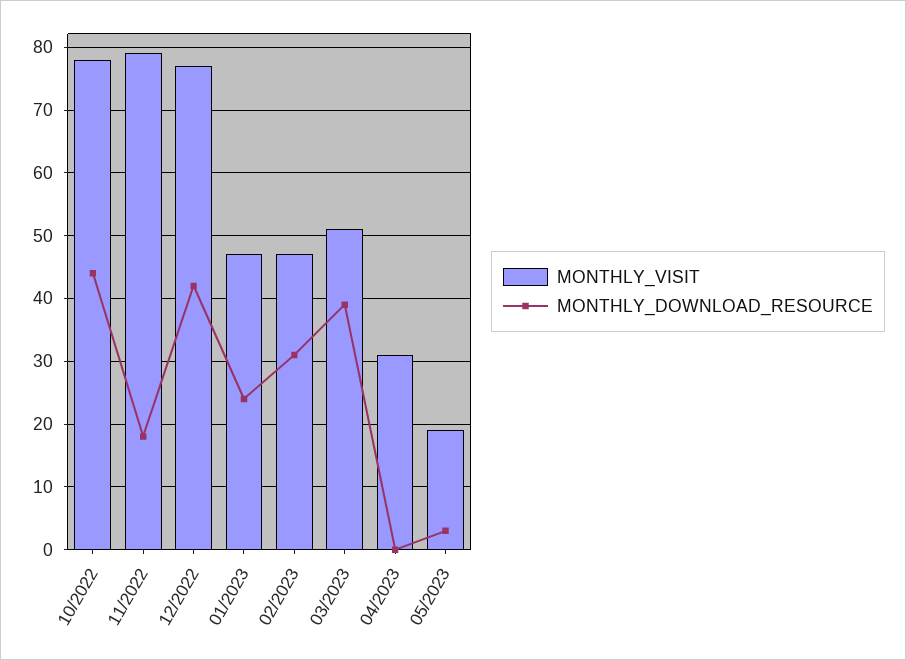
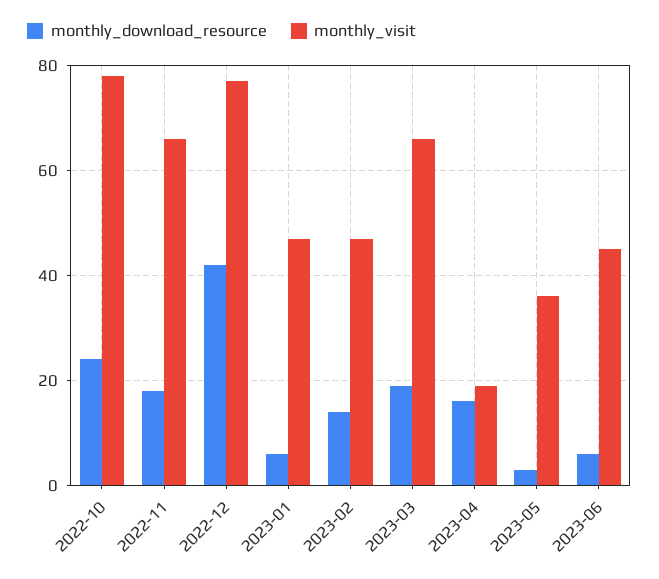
MONTHLY_DOWNLOAD_RESOURCE, 10/2022: 44 -> 25
MONTHLY_VISIT, 11/2022: 79 -> 65
MONTHLY_DOWNLOAD_RESOURCE, 01/2023: 24 -> 5
MONTHLY_DOWNLOAD_RESOURCE, 02/2023: 31 -> 15
MONTHLY_VISIT, 03/2023: 51 -> 65
MONTHLY_DOWNLOAD_RESOURCE, 03/2023: 39 -> 20
MONTHLY_VISIT, 04/2023: 31 -> 20
MONTHLY_DOWNLOAD_RESOURCE, 04/2023: 0 -> 15
MONTHLY_VISIT, 05/2023: 19 -> 35
MONTHLY_DOWNLOAD_RESOURCE, 2023-06: none -> 5
MONTHLY_VISIT, 2023-06: none -> 45

